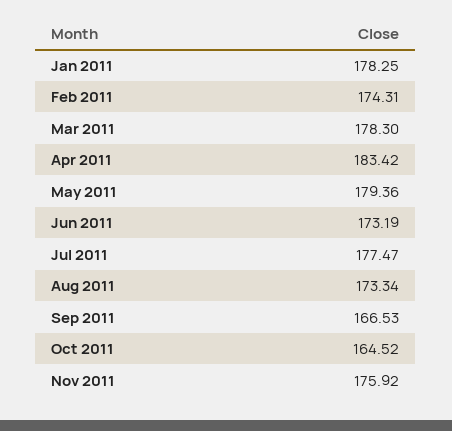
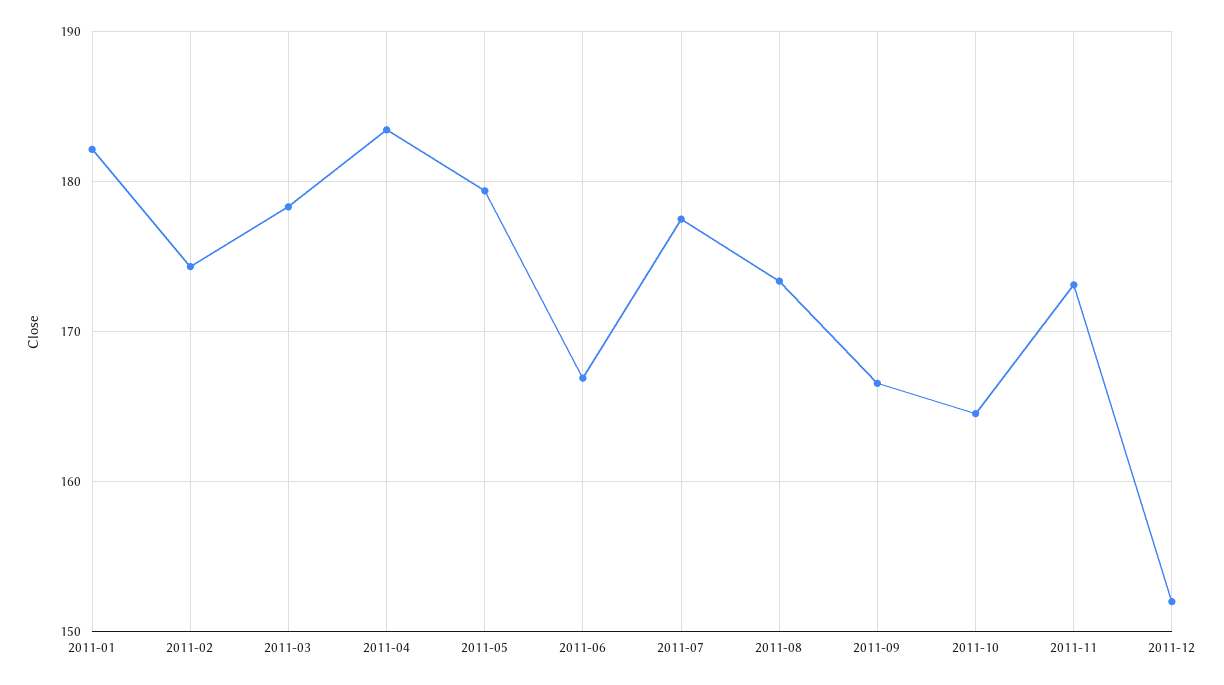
Jan 2011: 178.25 -> 182
Jun 2011: 173.19 -> 167
Nov 2011: 175.92 -> 173
2011-12: none -> 152

